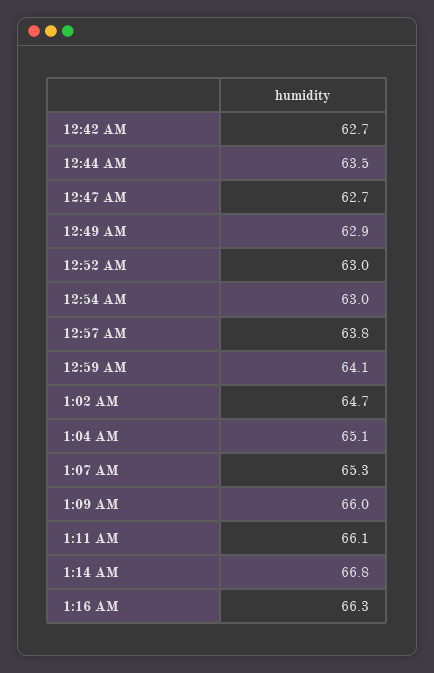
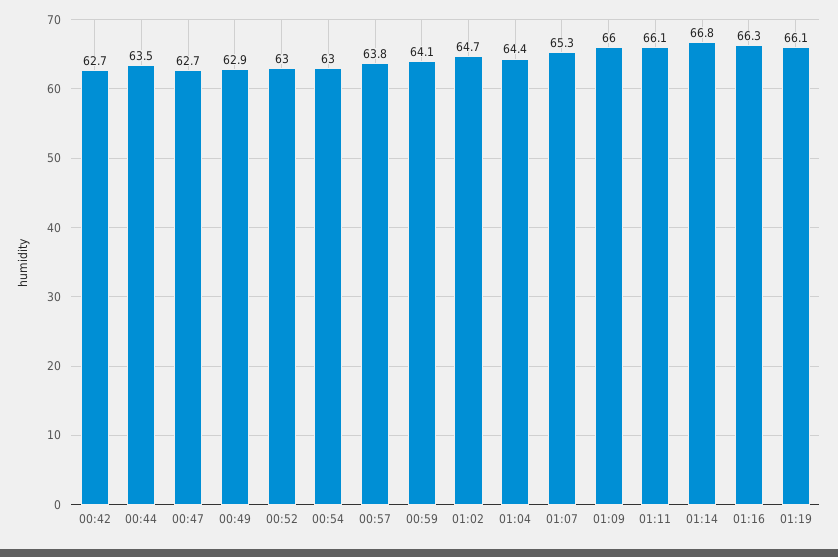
1:04 AM: 65.1 -> 64.4
01:19: none -> 66.1

